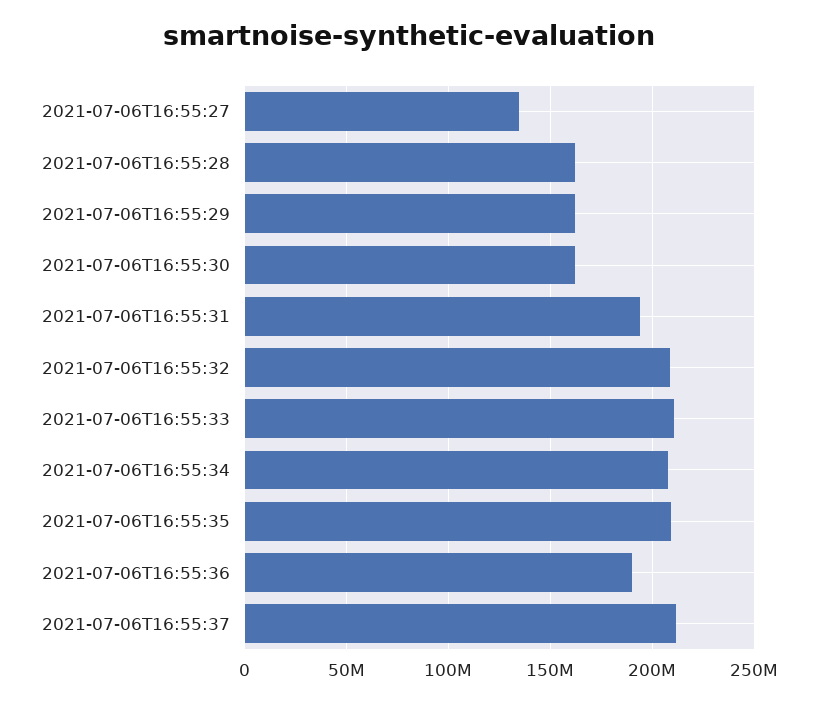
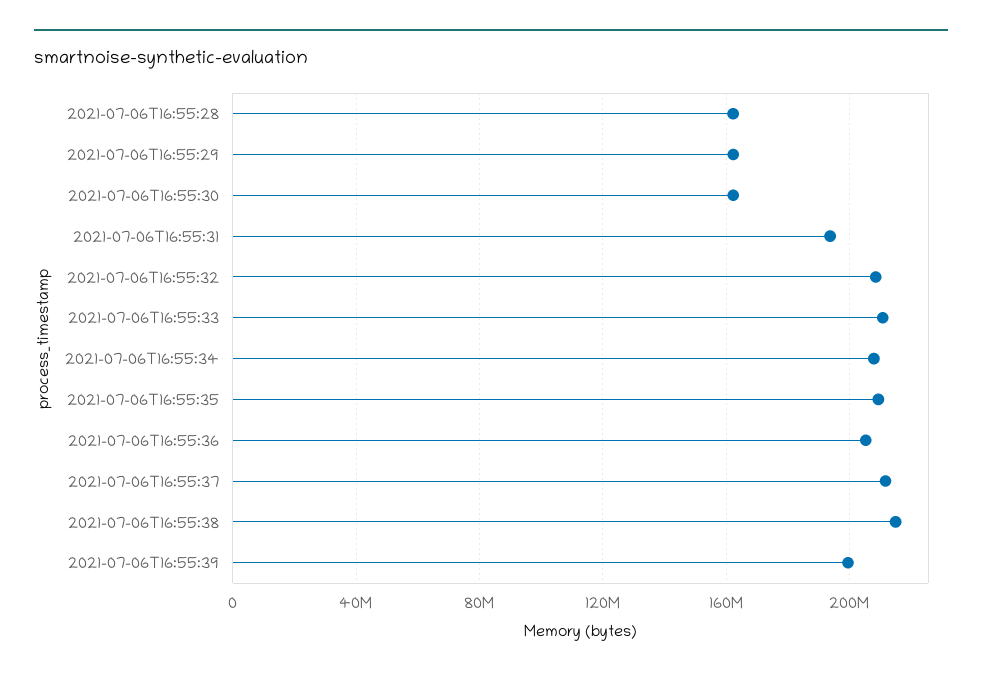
2021-07-06T16:55:27: 135000000 -> none
2021-07-06T16:55:36: 190000000 -> 205000000
2021-07-06T16:55:38: none -> 215000000
2021-07-06T16:55:39: none -> 200000000

